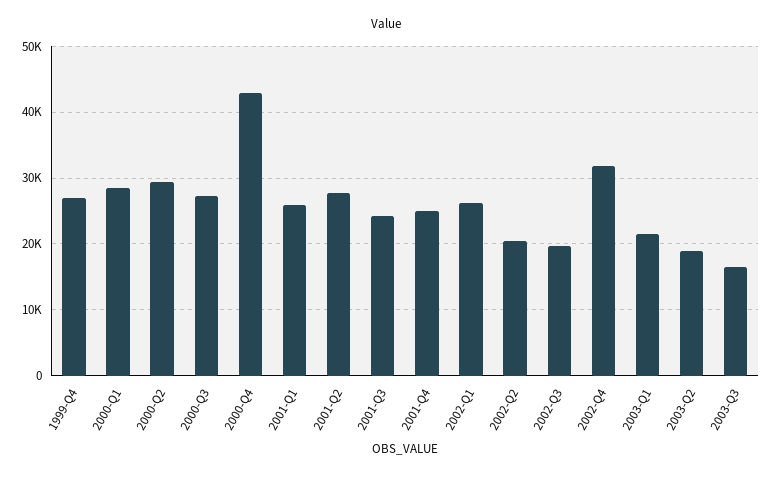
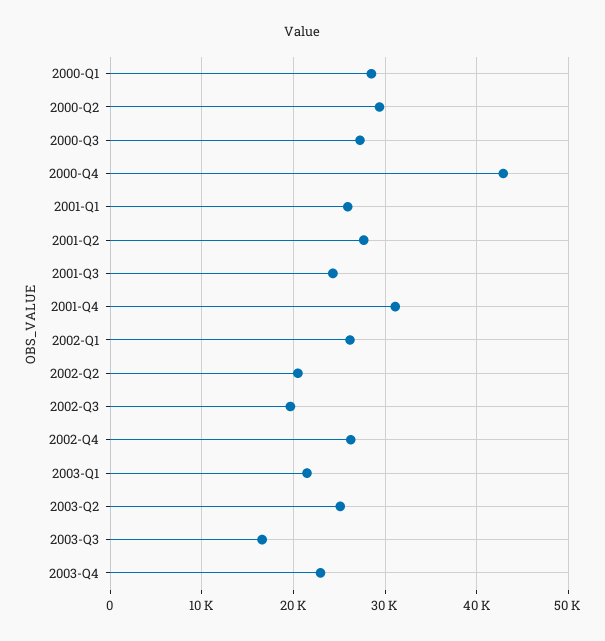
1999-Q4: 27000 -> none
2001-Q4: 25000 -> 31000
2002-Q4: 32000 -> 26000
2003-Q2: 19000 -> 25000
2003-Q4: none -> 23000

